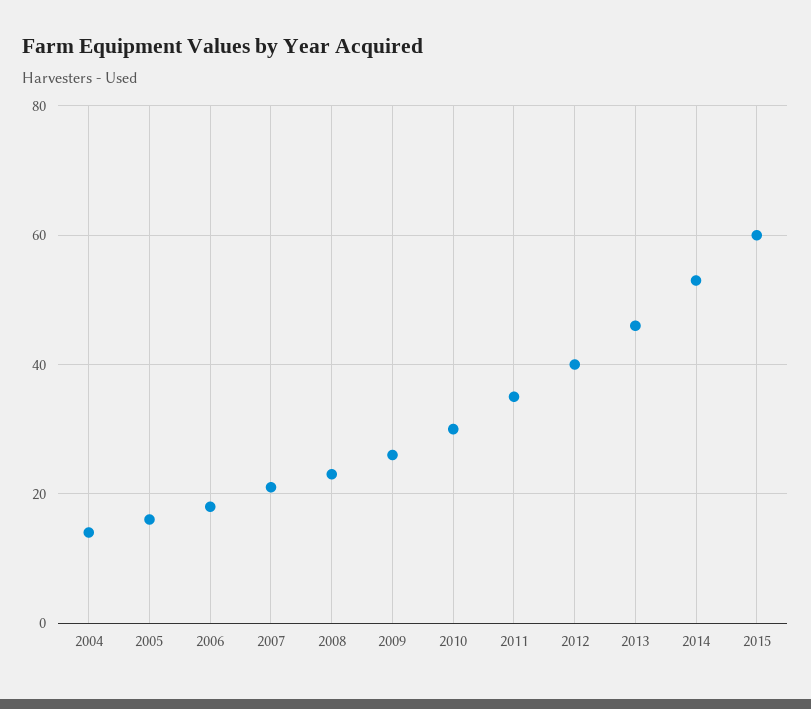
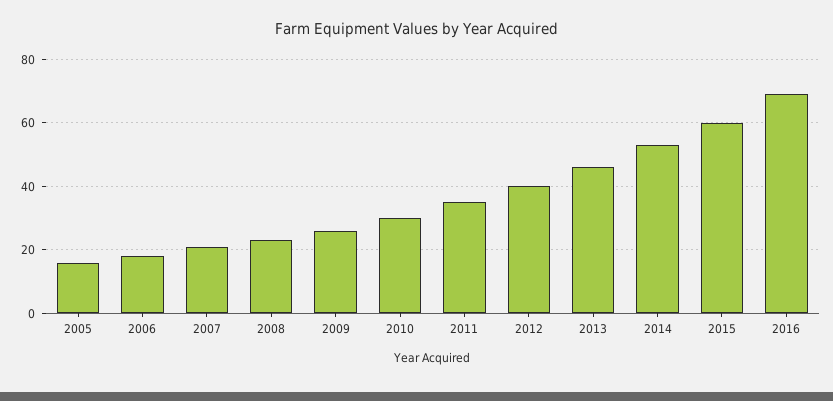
2004: 15 -> none
2016: none -> 70

